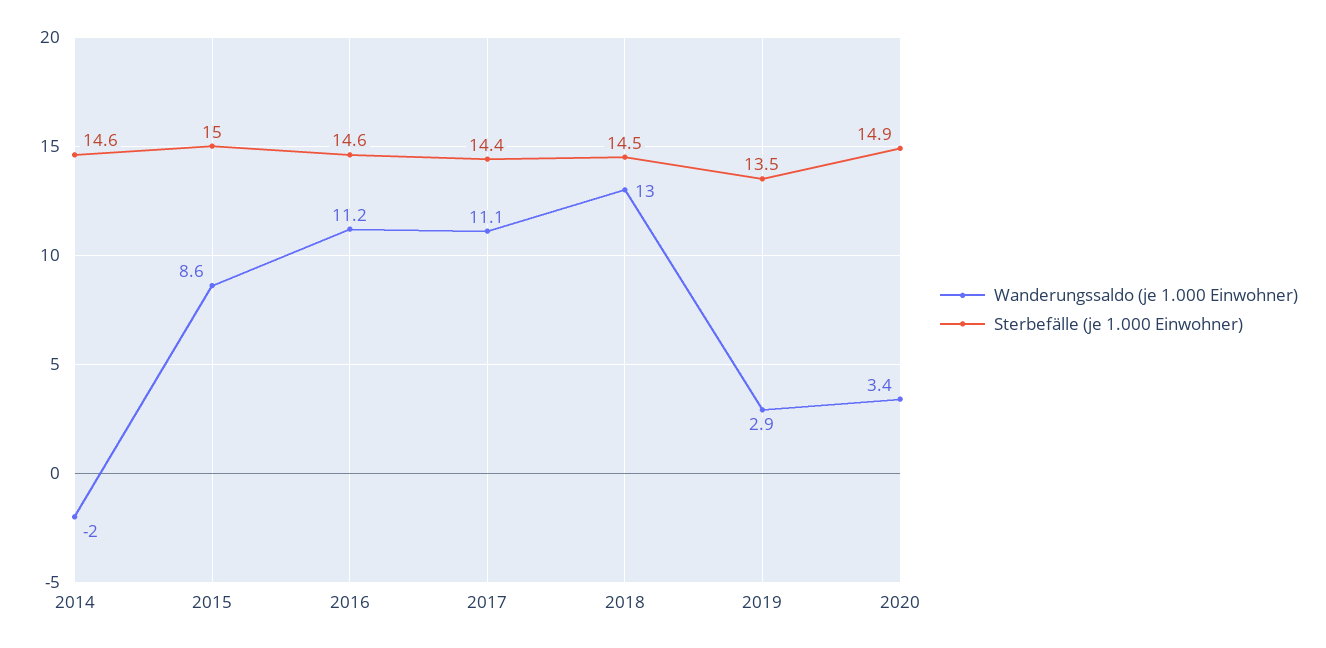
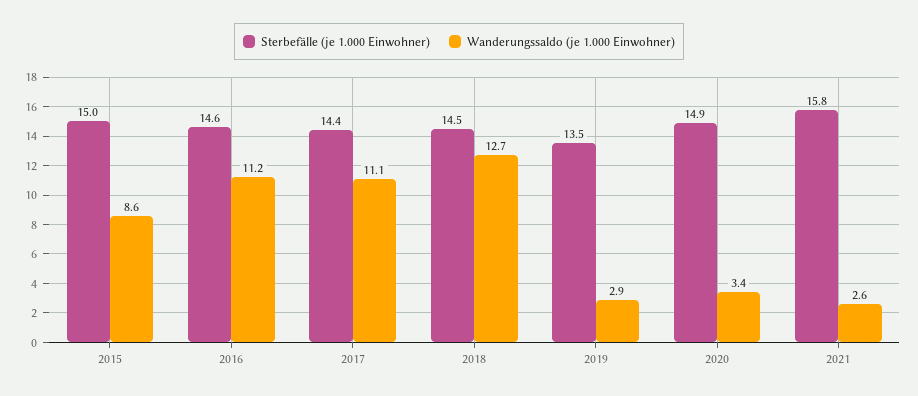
Wanderungssaldo (je 1.000 Einwohner), 2014: -2 -> none
Sterbefälle (je 1.000 Einwohner), 2014: 14.6 -> none
Wanderungssaldo (je 1.000 Einwohner), 2018: 13 -> 12.7
Sterbefälle (je 1.000 Einwohner), 2021: none -> 15.8
Wanderungssaldo (je 1.000 Einwohner), 2021: none -> 2.6

